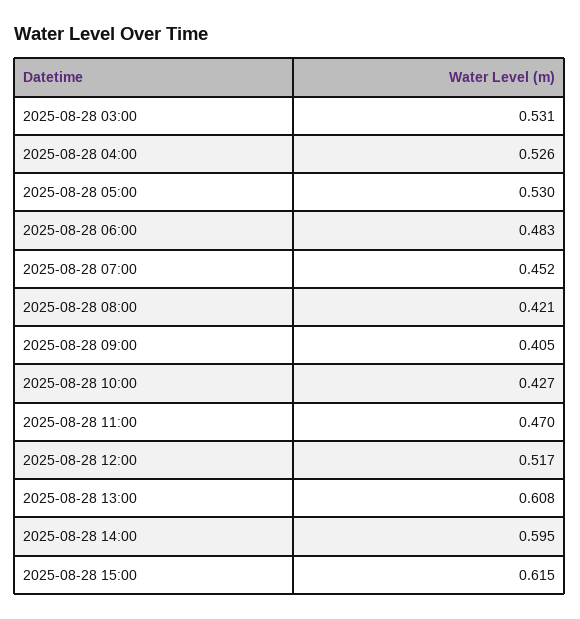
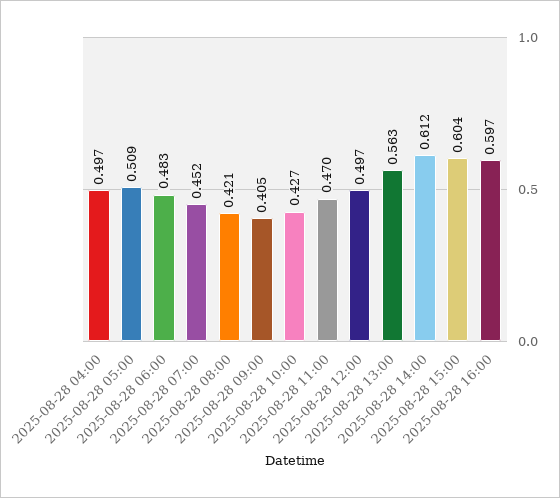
2025-08-28 03:00: 0.531 -> none
2025-08-28 04:00: 0.526 -> 0.497
2025-08-28 05:00: 0.53 -> 0.509
2025-08-28 12:00: 0.517 -> 0.497
2025-08-28 13:00: 0.608 -> 0.563
2025-08-28 14:00: 0.595 -> 0.612
2025-08-28 15:00: 0.615 -> 0.604
2025-08-28 16:00: none -> 0.597

